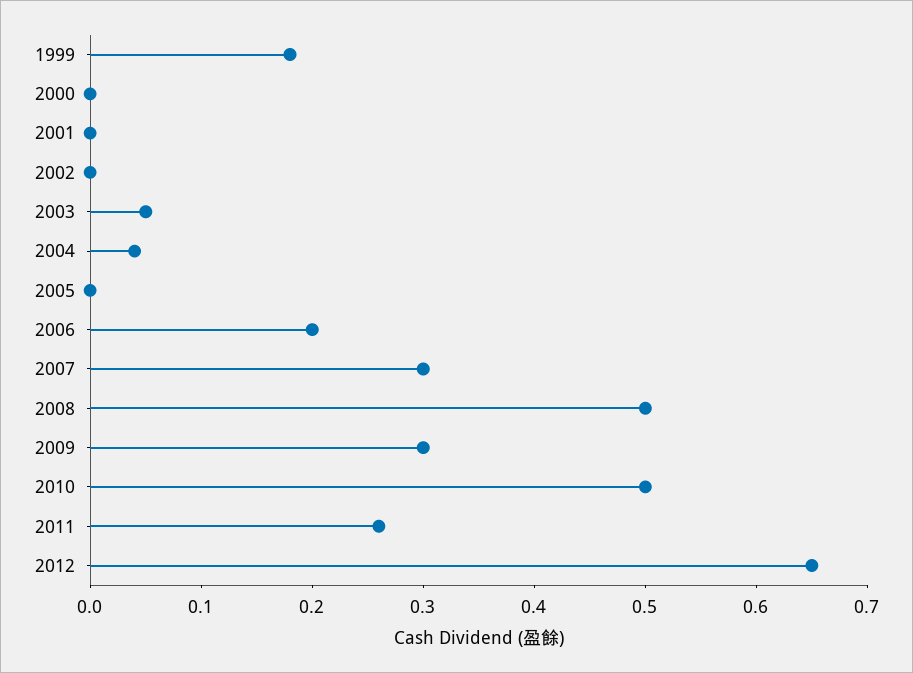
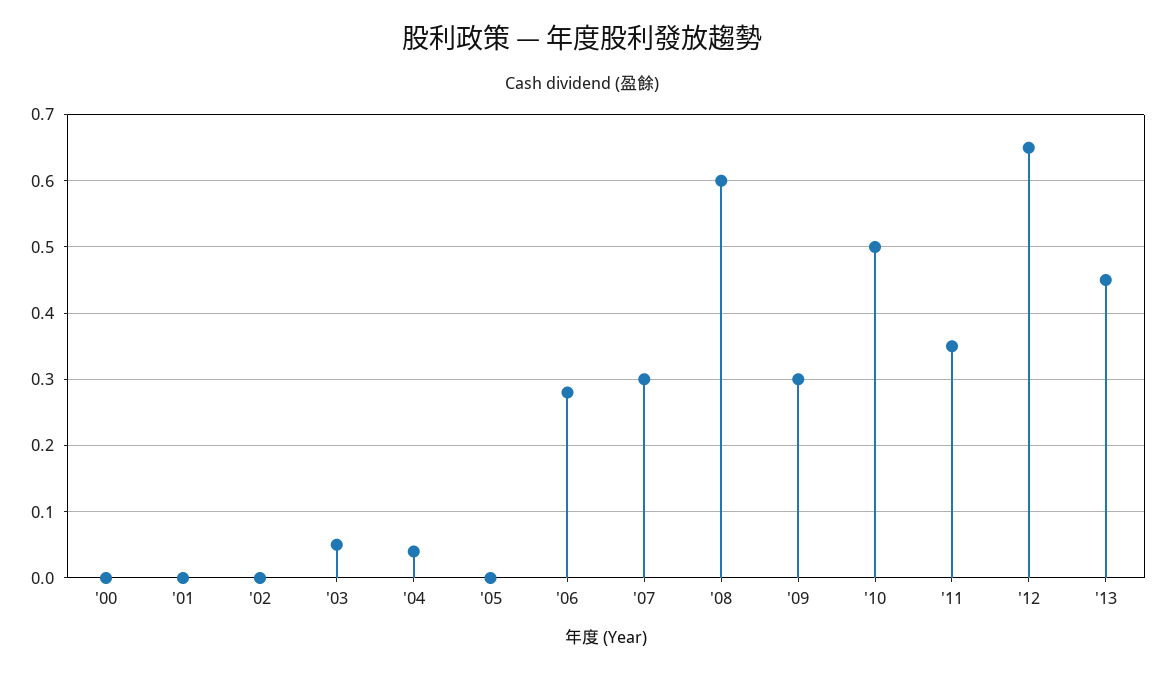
1999: 0.18 -> none
2006: 0.2 -> 0.28
2008: 0.5 -> 0.6
2011: 0.26 -> 0.35
'13: none -> 0.45

